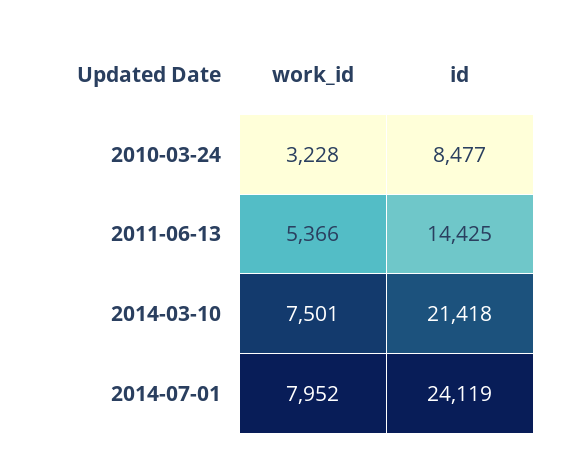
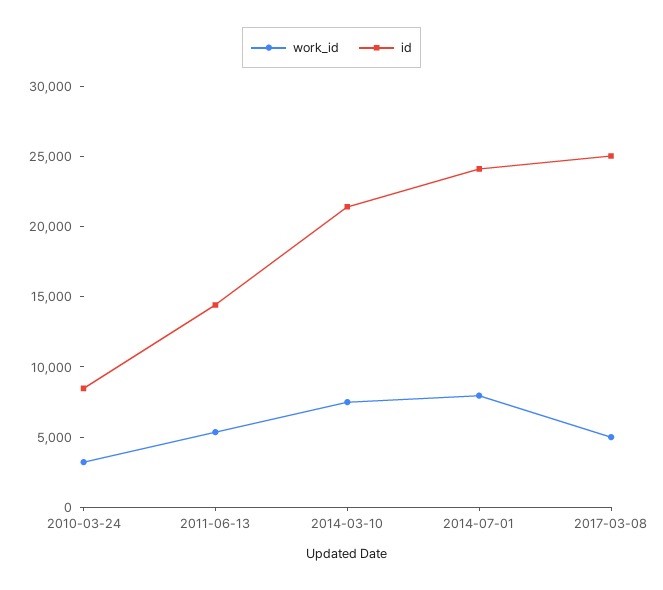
work_id, 2017-03-08: none -> 5000
id, 2017-03-08: none -> 25000

